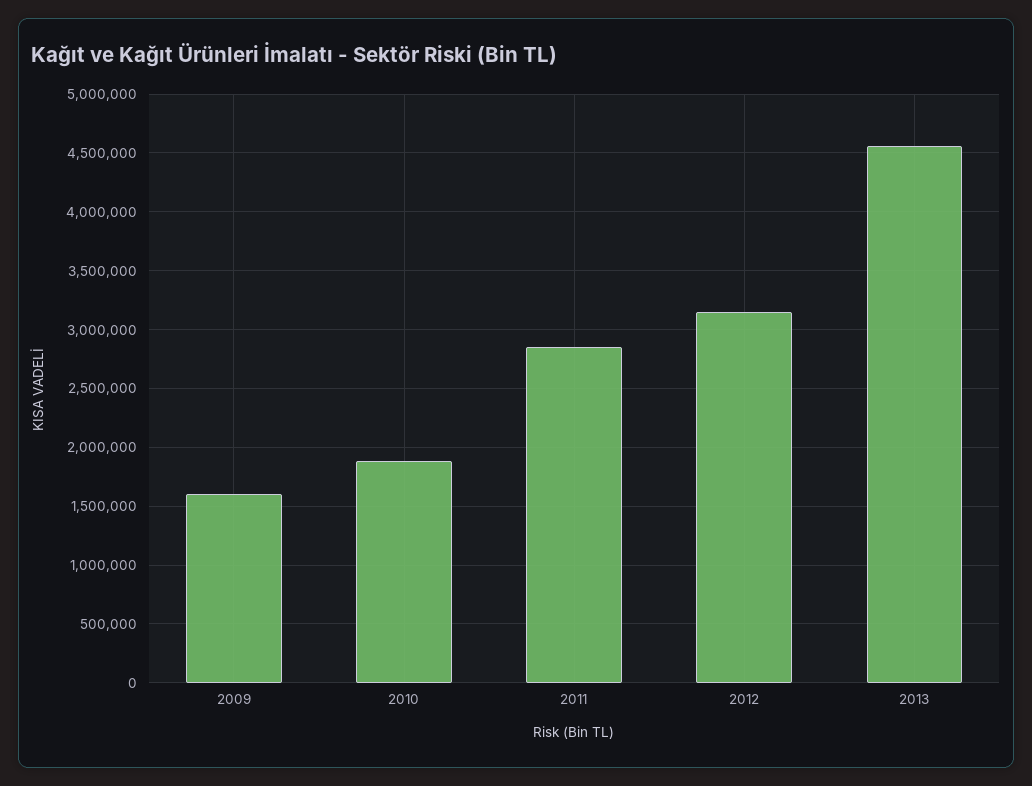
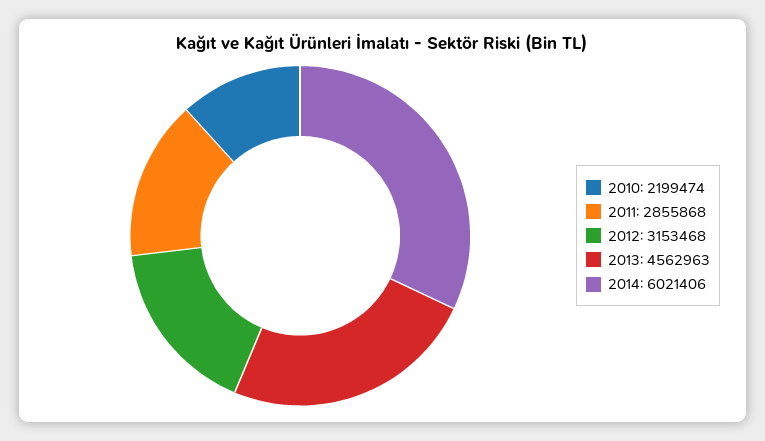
2009: 1600000 -> none
2010: 1900000 -> 2199474
2014: none -> 6021406

